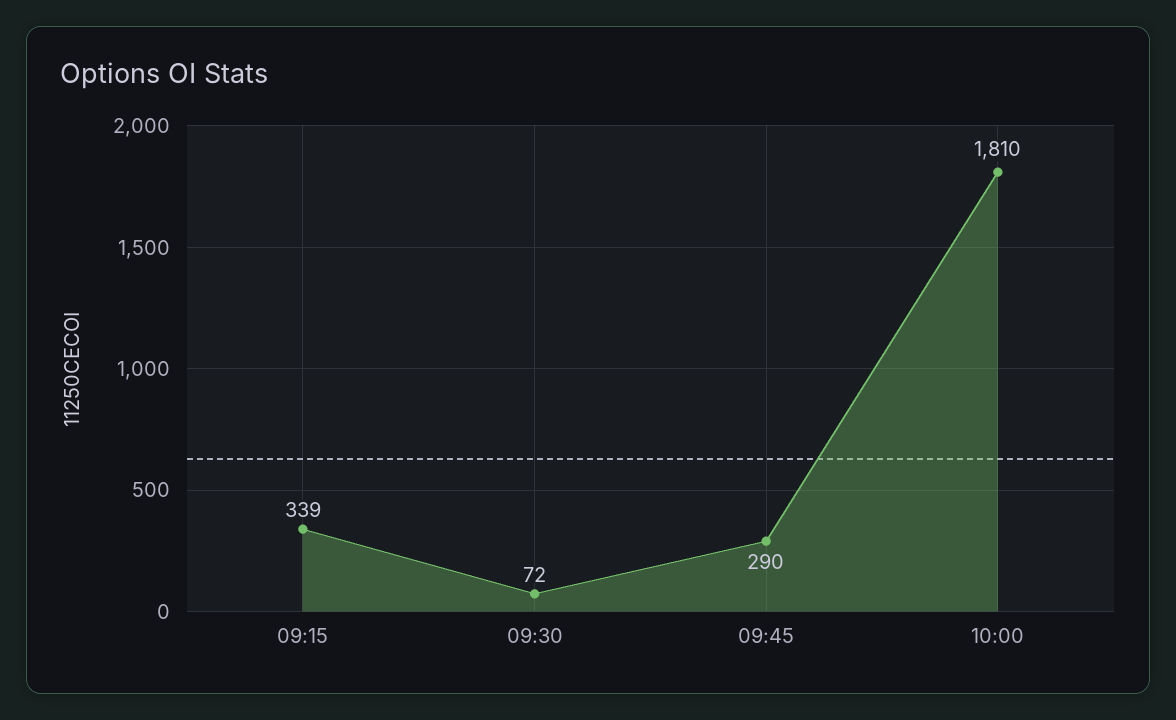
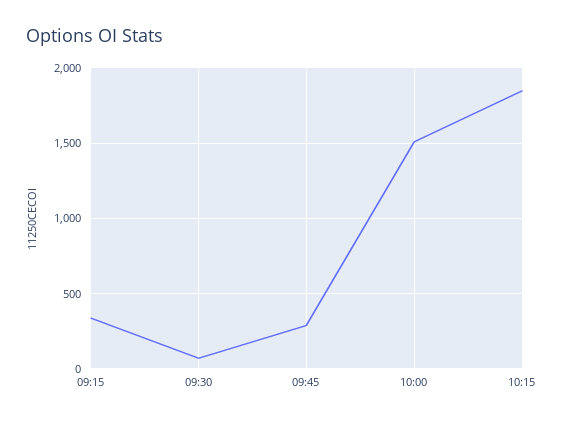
10:00: 1810 -> 1500
10:15: none -> 1850

